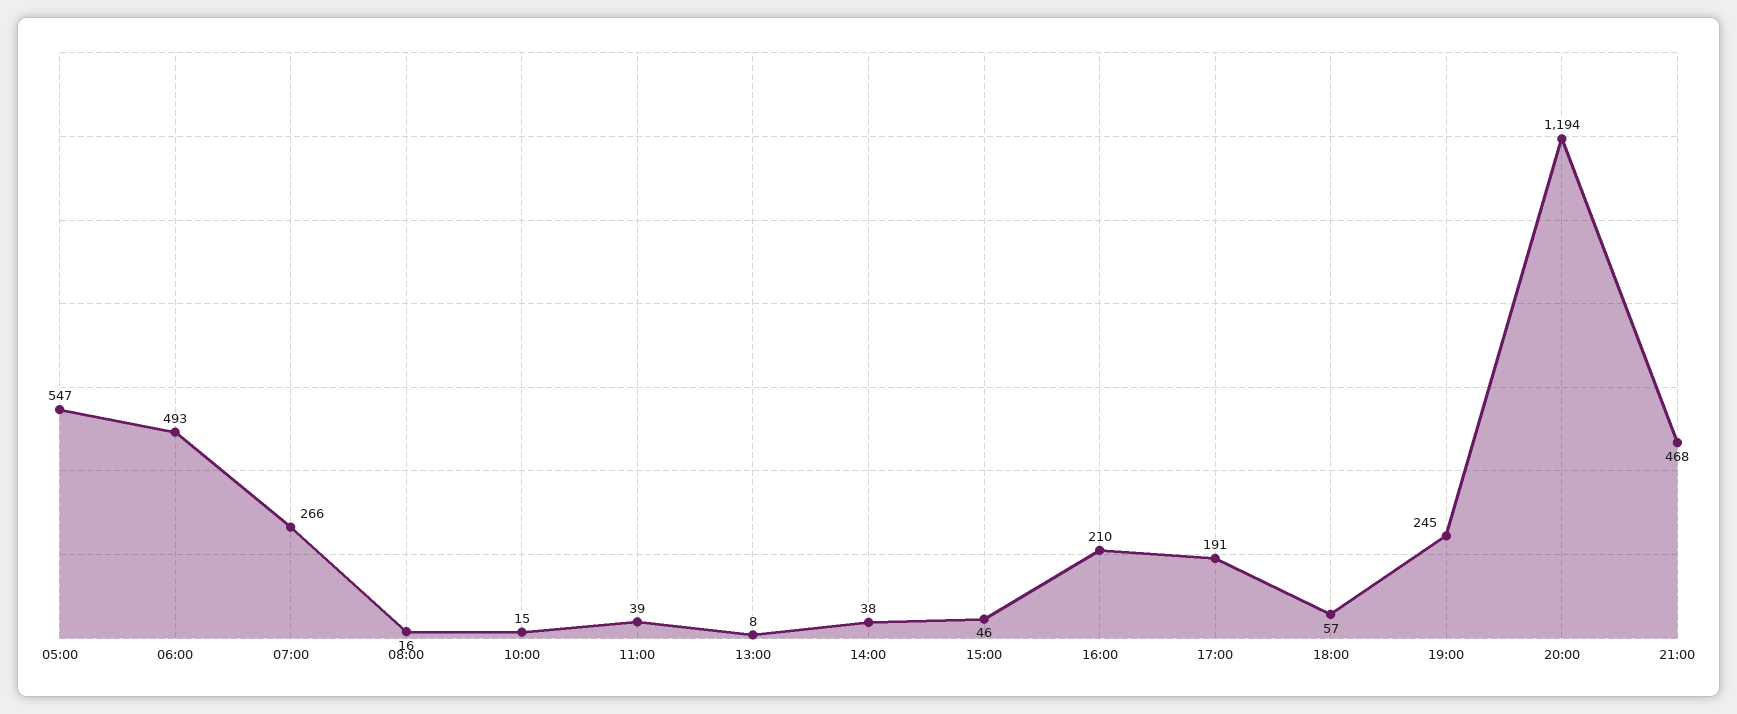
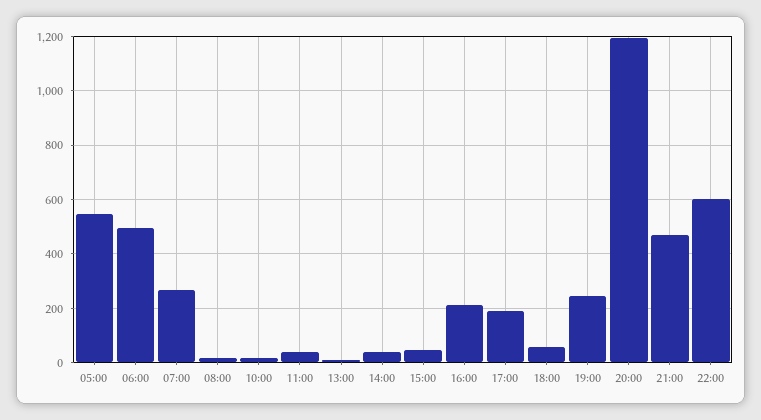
22:00: none -> 600

